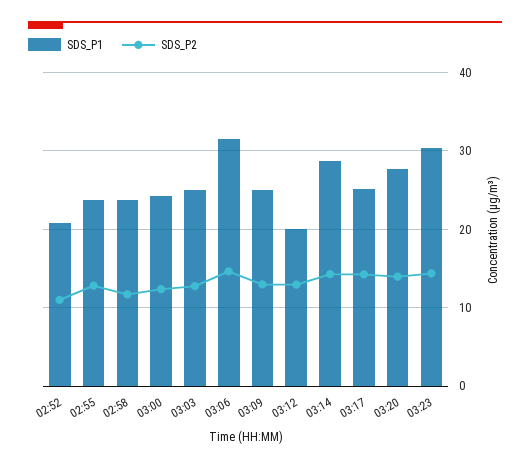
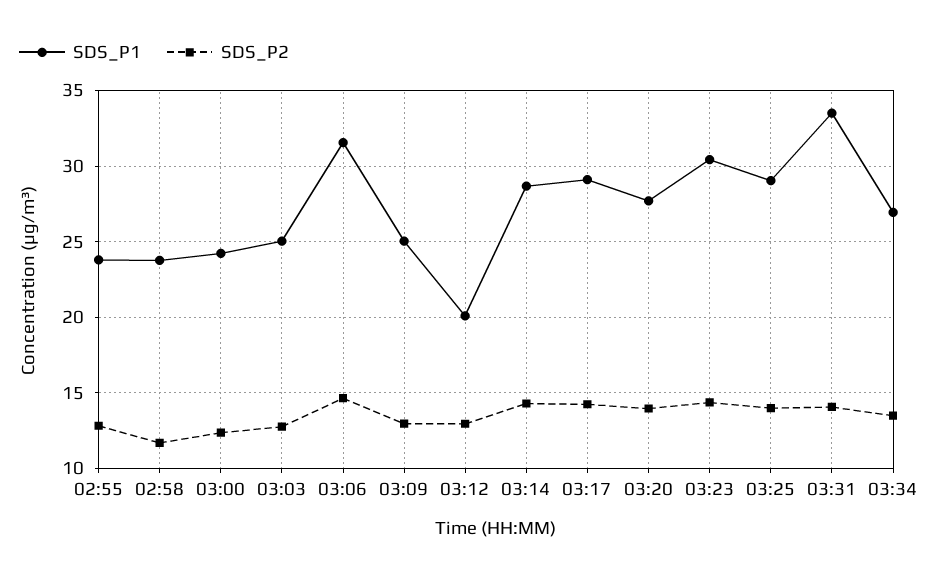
SDS_P1, 02:52: 21 -> none
SDS_P2, 02:52: 11 -> none
SDS_P1, 03:17: 25 -> 29
SDS_P1, 03:25: none -> 29
SDS_P2, 03:25: none -> 14
SDS_P1, 03:31: none -> 33.5
SDS_P2, 03:31: none -> 14
SDS_P1, 03:34: none -> 27
SDS_P2, 03:34: none -> 13.5

